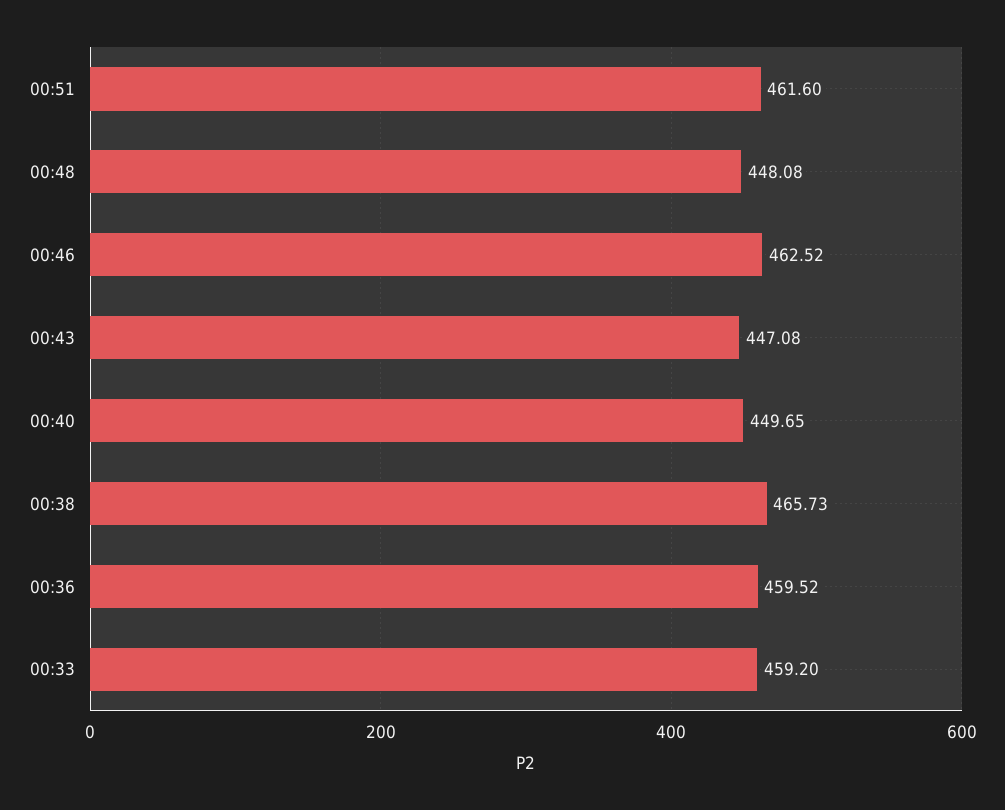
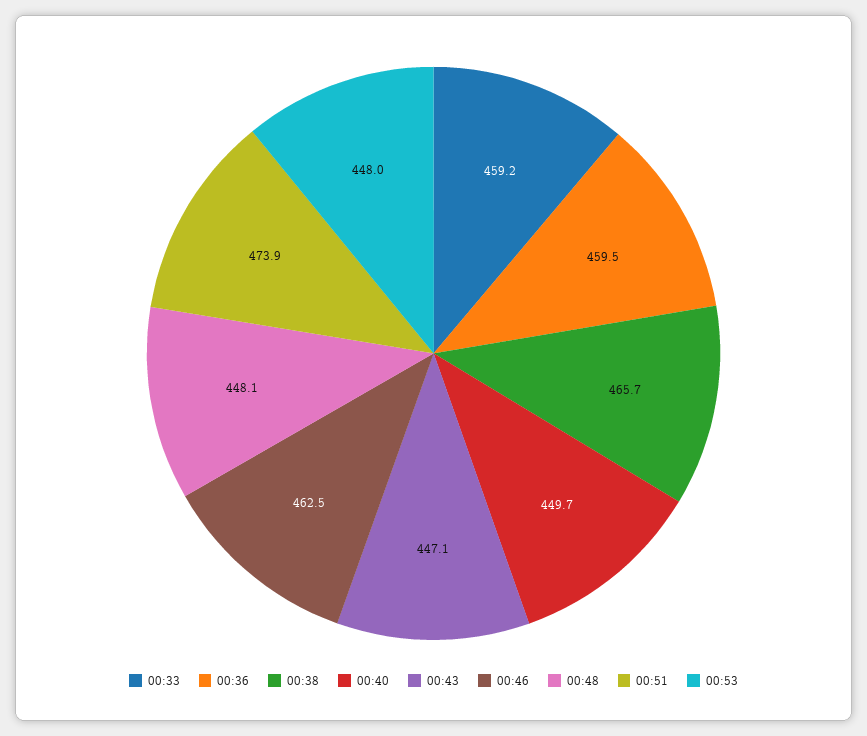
00:51: 461.6 -> 473.9
00:53: none -> 448

